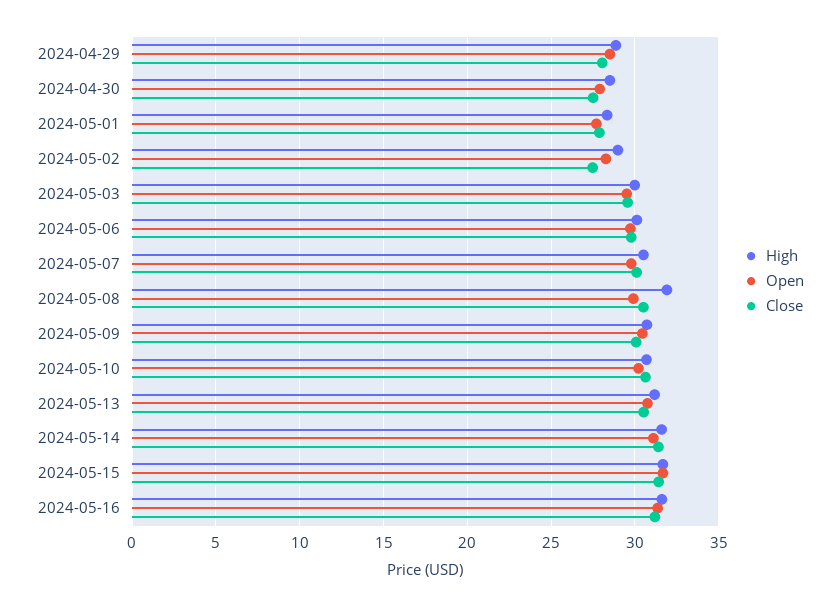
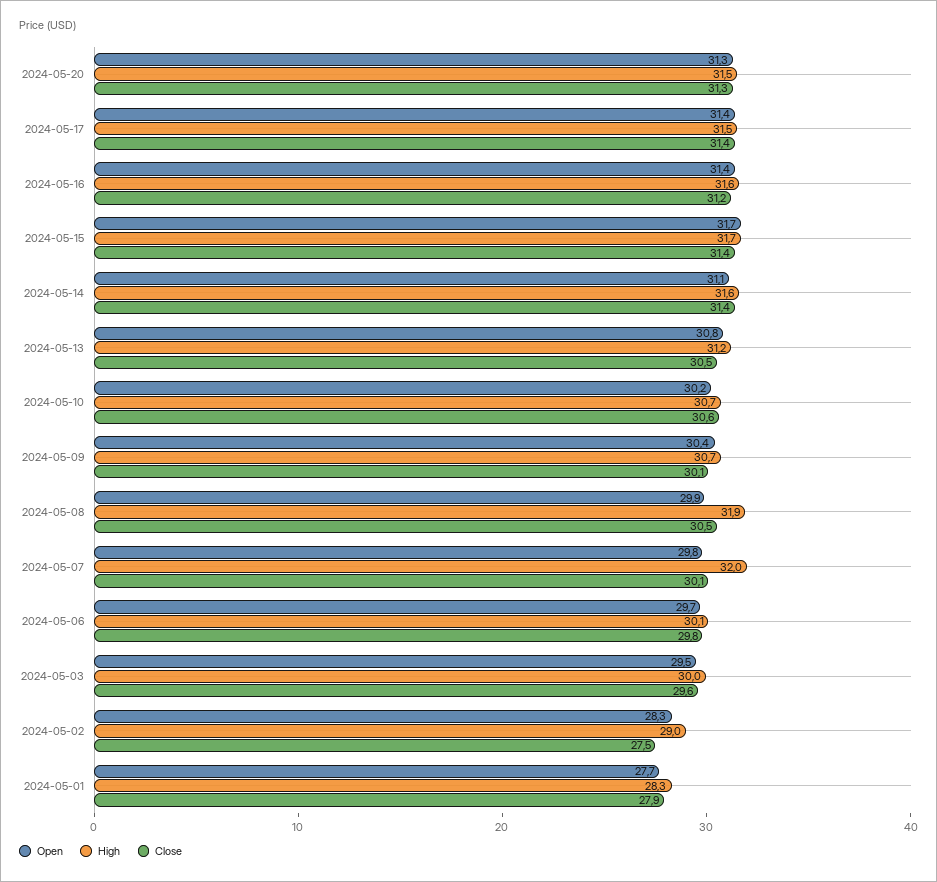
High, 2024-04-29: 29 -> none
Open, 2024-04-29: 28.5 -> none
Close, 2024-04-29: 28 -> none
High, 2024-04-30: 28.5 -> none
Open, 2024-04-30: 28 -> none
Close, 2024-04-30: 27.5 -> none
High, 2024-05-07: 30.5 -> 32
Open, 2024-05-20: none -> 31.3
High, 2024-05-20: none -> 31.5
Close, 2024-05-20: none -> 31.3
Open, 2024-05-17: none -> 31.4
High, 2024-05-17: none -> 31.5
Close, 2024-05-17: none -> 31.4

